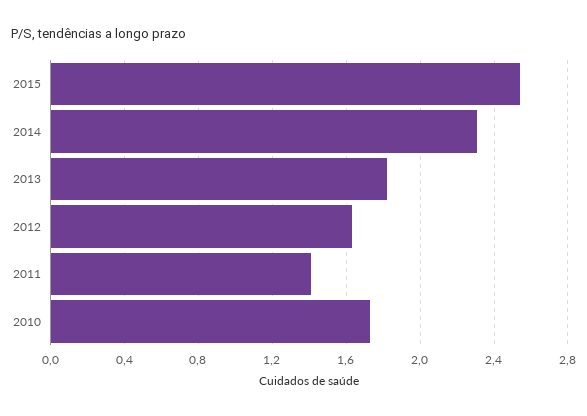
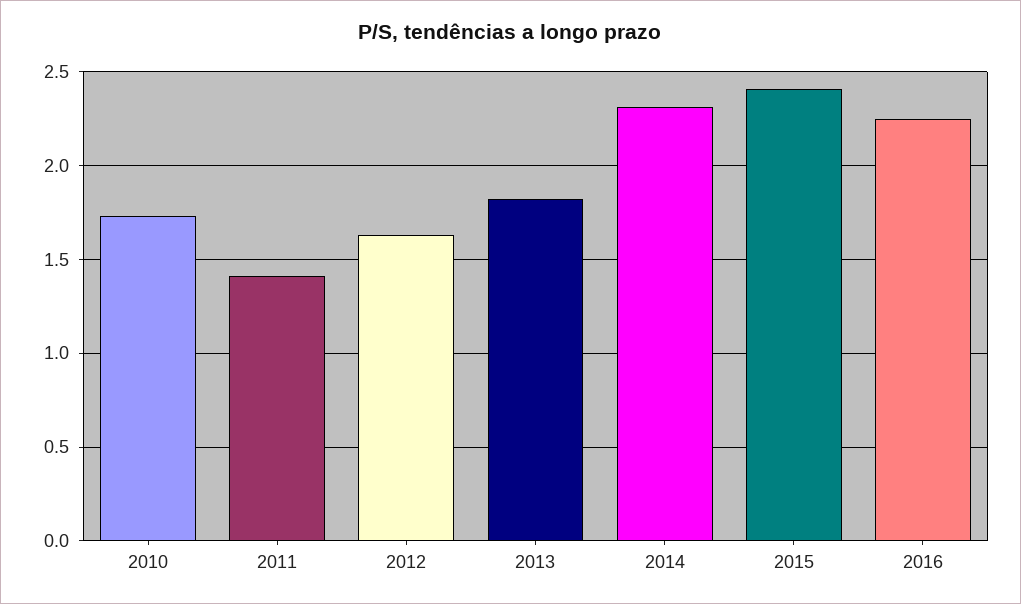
2015: 2.55 -> 2.4
2016: none -> 2.25

